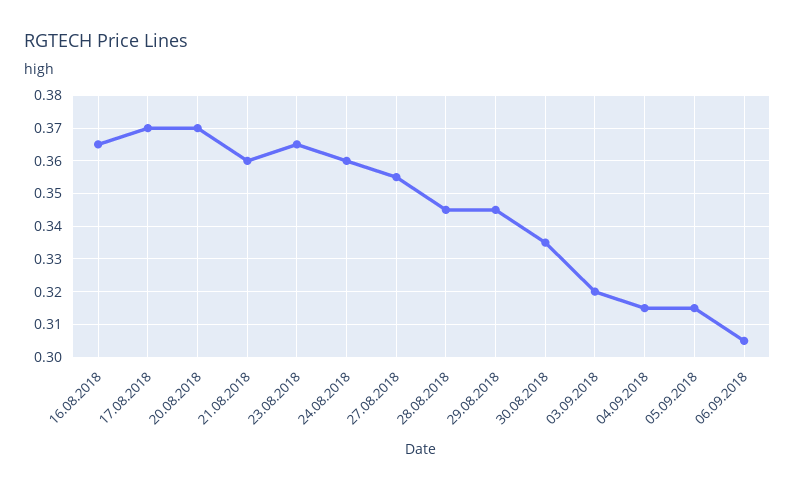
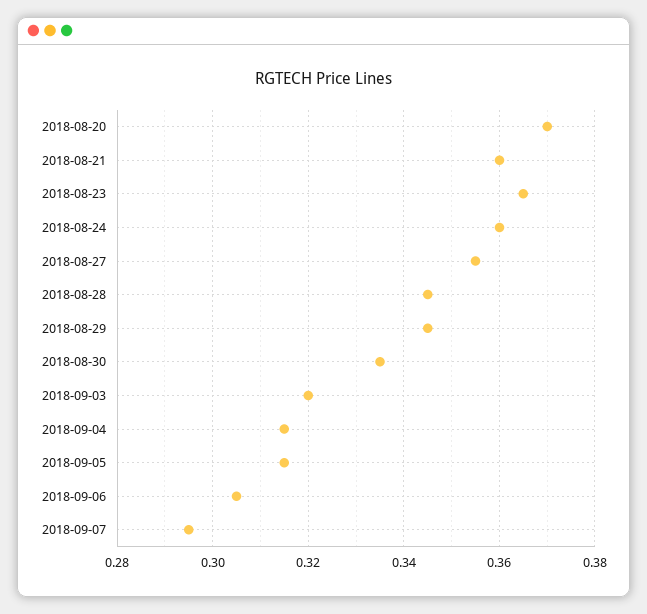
16.08.2018: 0.365 -> none
17.08.2018: 0.37 -> none
2018-09-07: none -> 0.295

